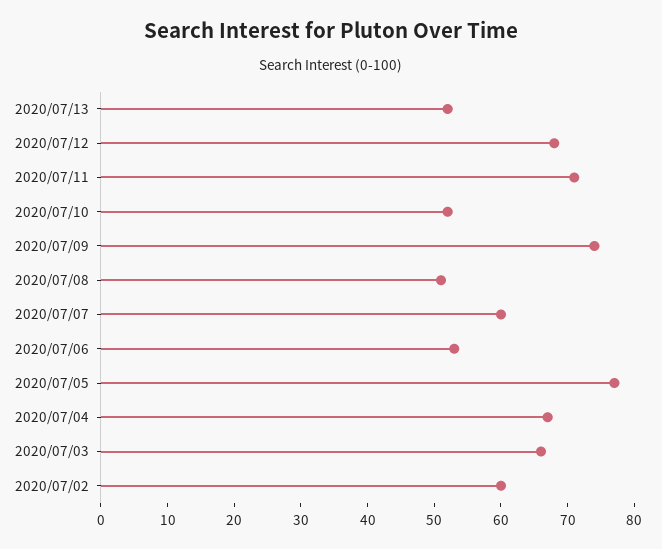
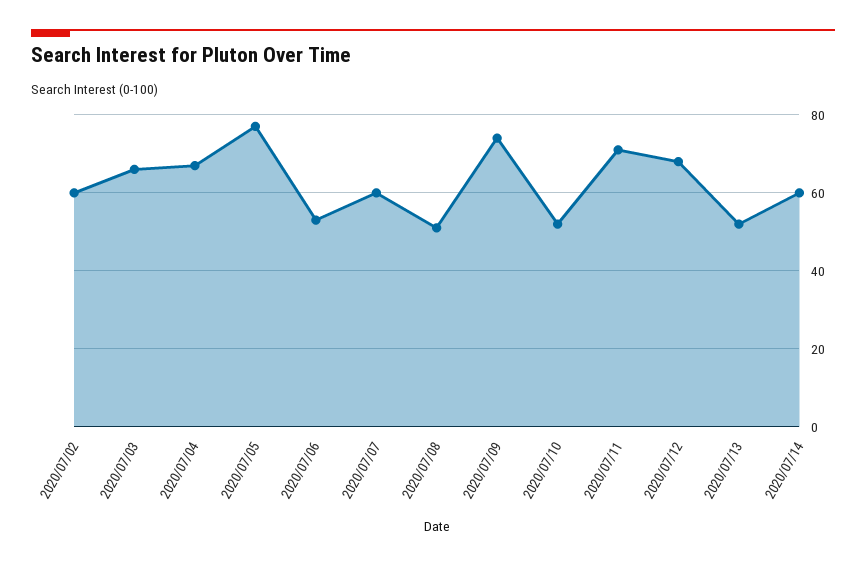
2020/07/14: none -> 60

